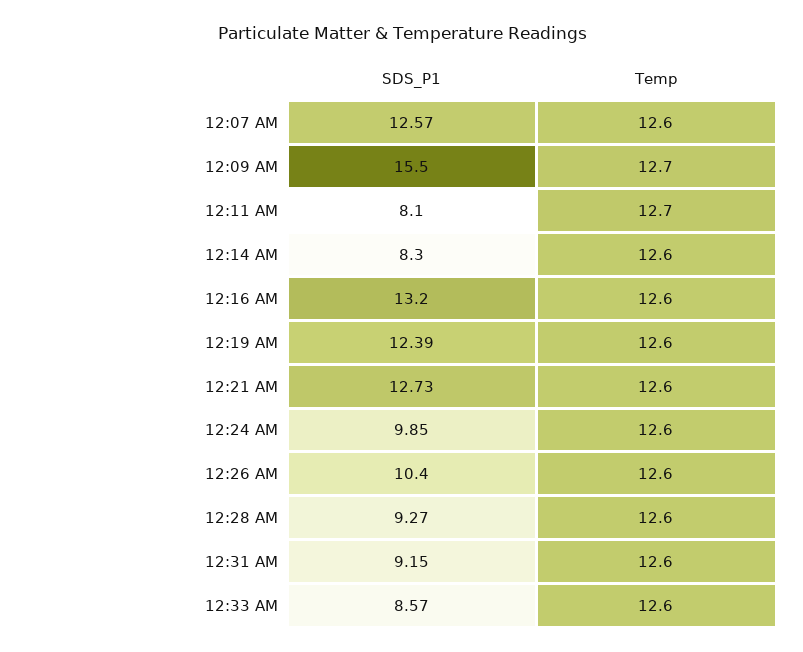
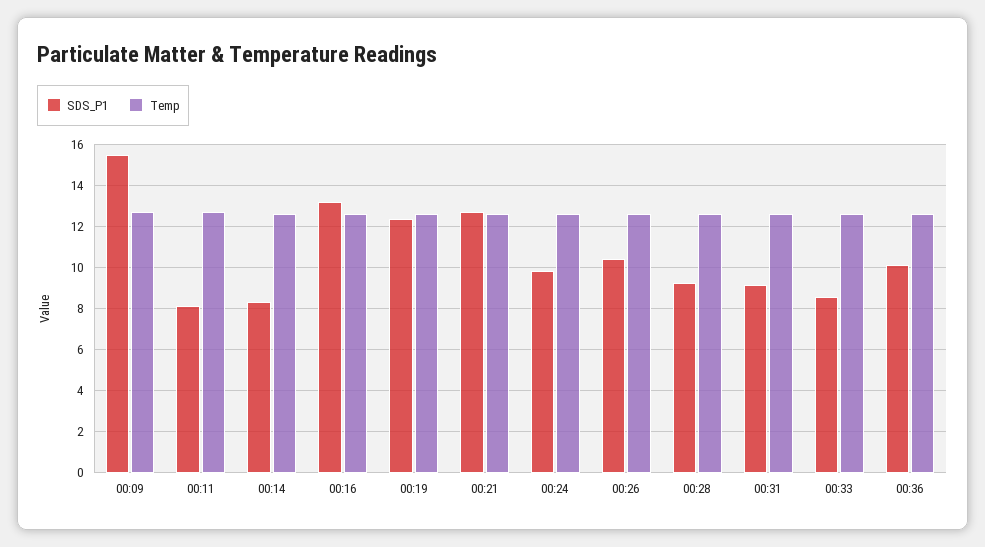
SDS_P1, 12:07 AM: 12.57 -> none
Temp, 12:07 AM: 12.6 -> none
SDS_P1, 00:36: none -> 10
Temp, 00:36: none -> 12.5

